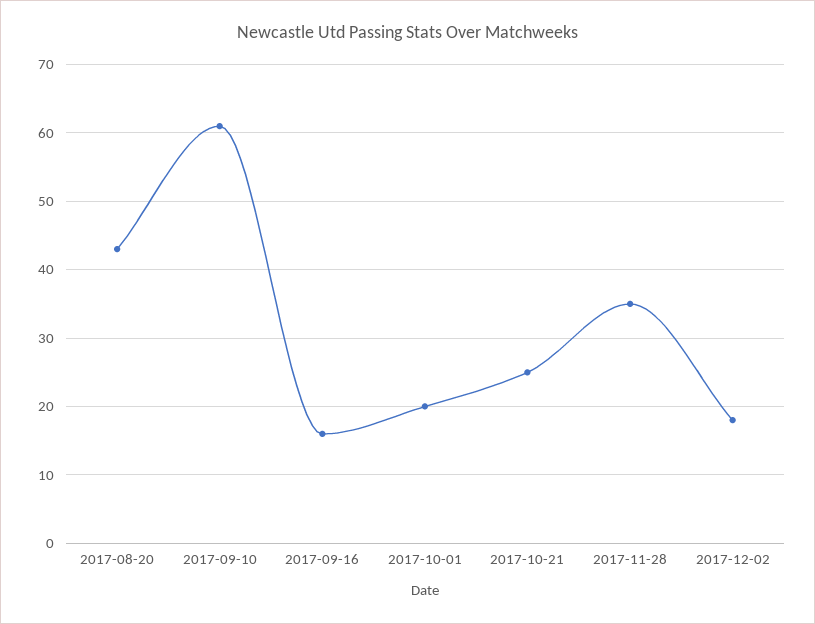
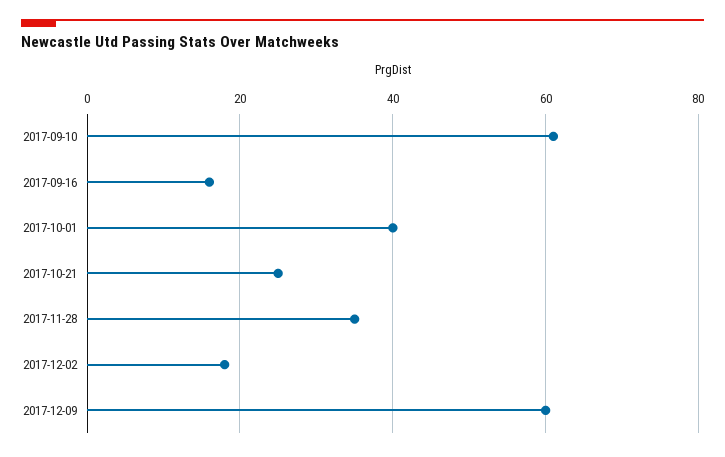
2017-08-20: 43 -> none
2017-10-01: 20 -> 40
2017-12-09: none -> 60

